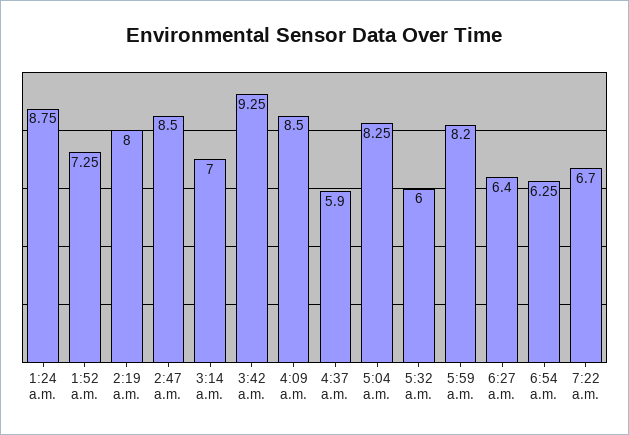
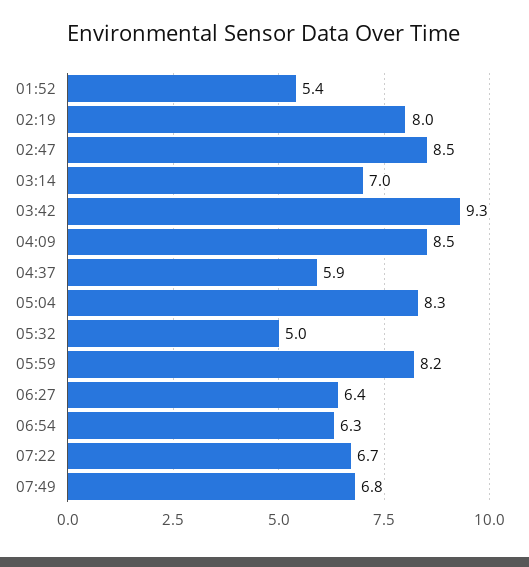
1:24 a.m.: 8.75 -> none
1:52 a.m.: 7.25 -> 5.4
5:32 a.m.: 6 -> 5
07:49: none -> 6.8

